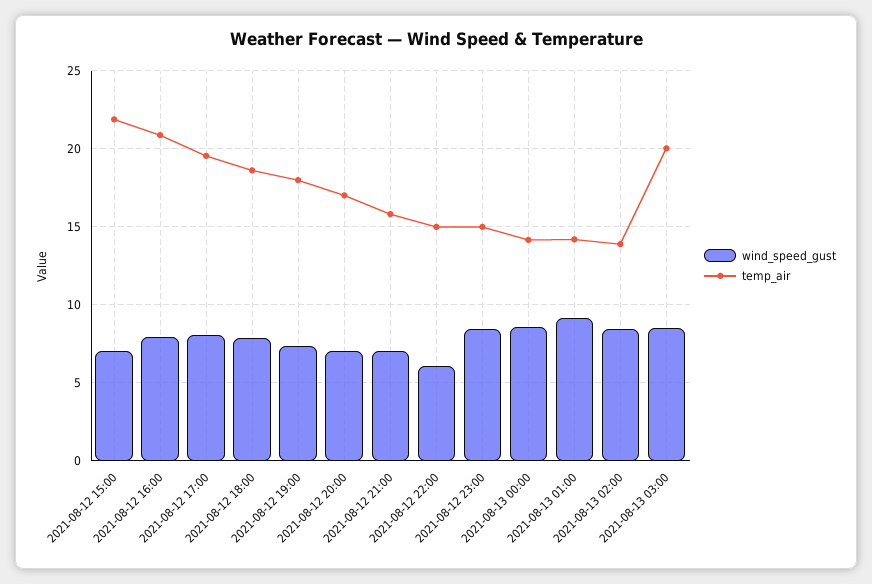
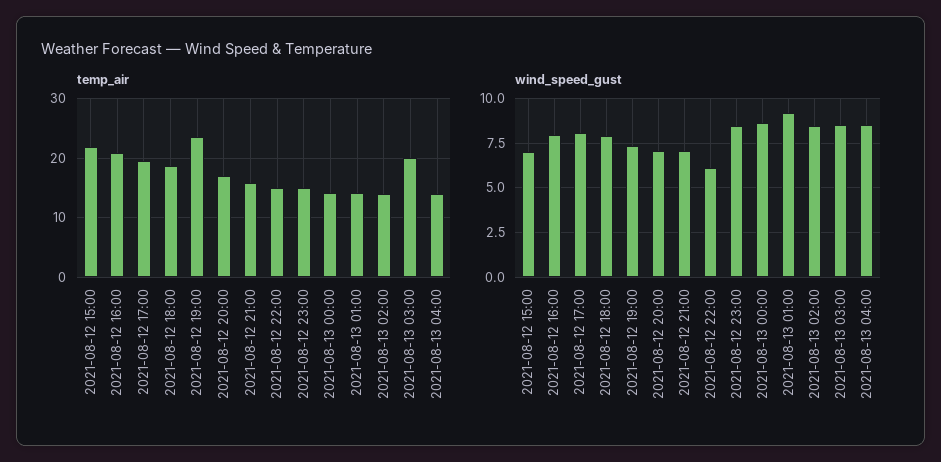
temp_air, 2021-08-12 19:00: 18 -> 24
temp_air, 2021-08-13 04:00: none -> 14
wind_speed_gust, 2021-08-13 04:00: none -> 8.5

